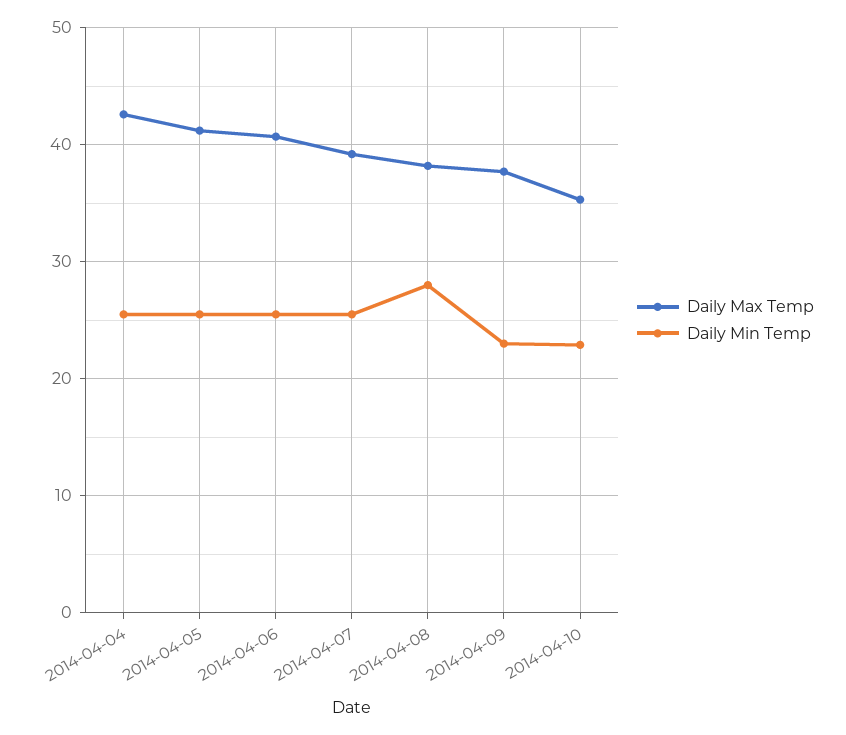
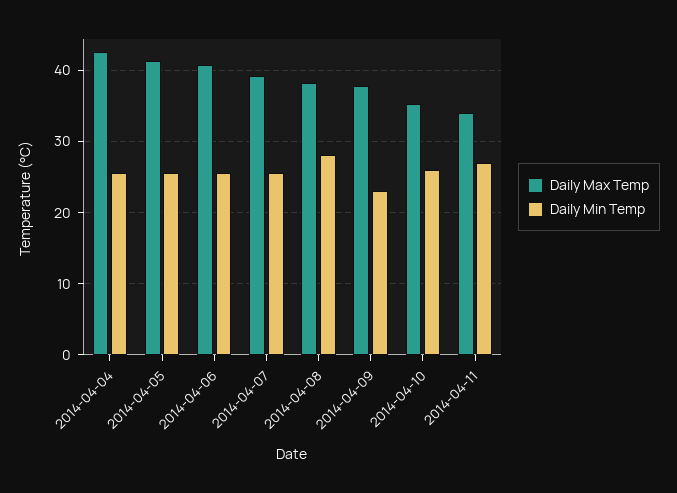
Daily Min Temp, 2014-04-10: 23 -> 26
Daily Max Temp, 2014-04-11: none -> 34
Daily Min Temp, 2014-04-11: none -> 27

